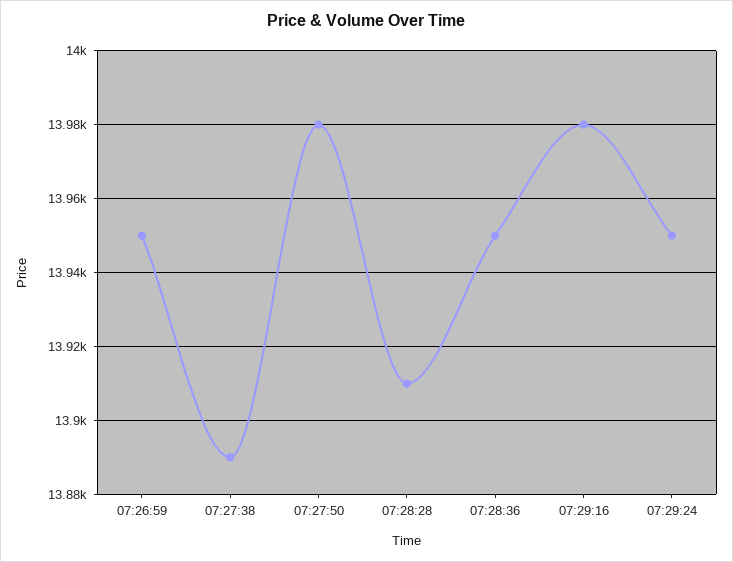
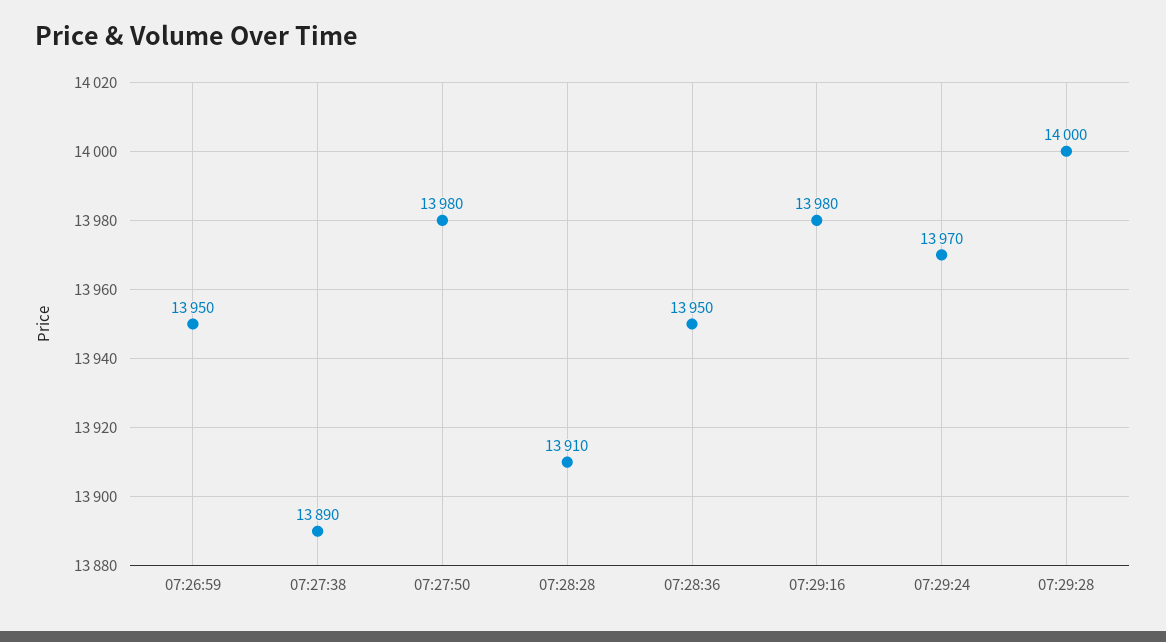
07:29:24: 13950 -> 13970
07:29:28: none -> 14000

